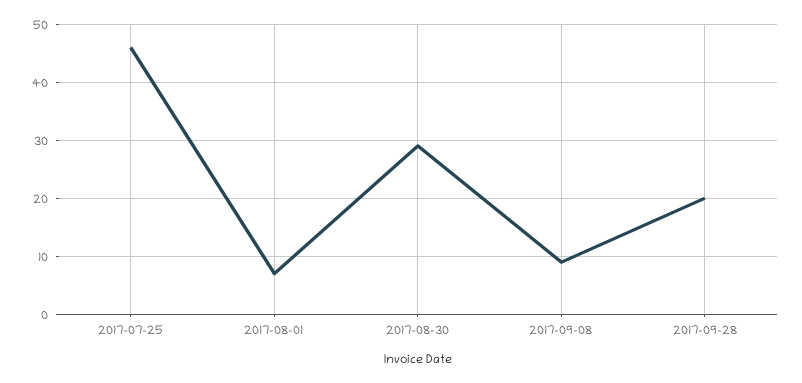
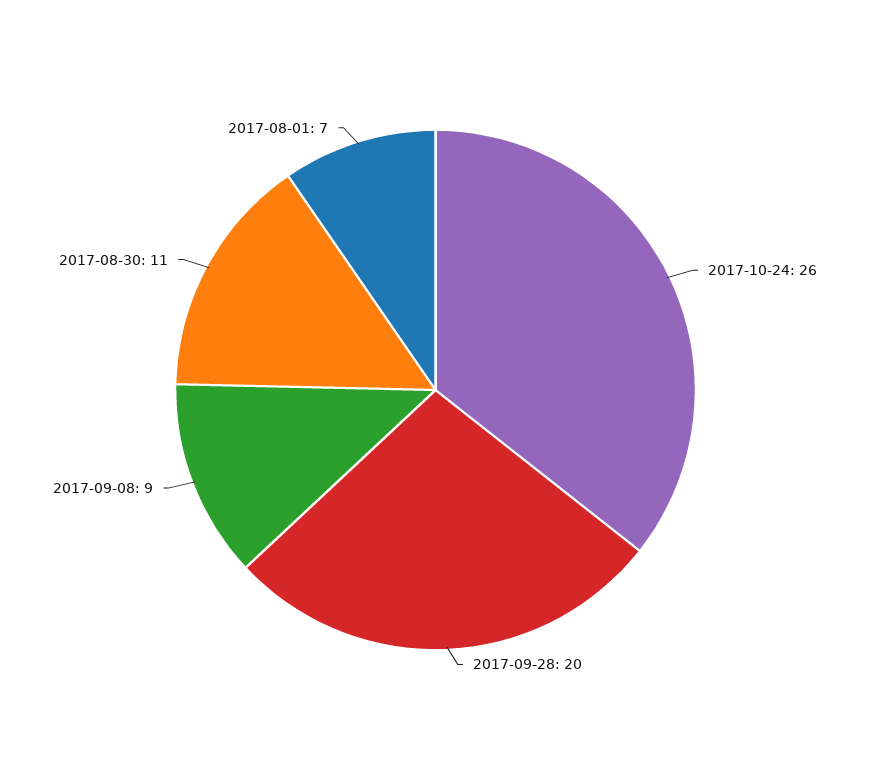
2017-07-25: 45 -> none
2017-08-30: 30 -> 11
2017-10-24: none -> 26

